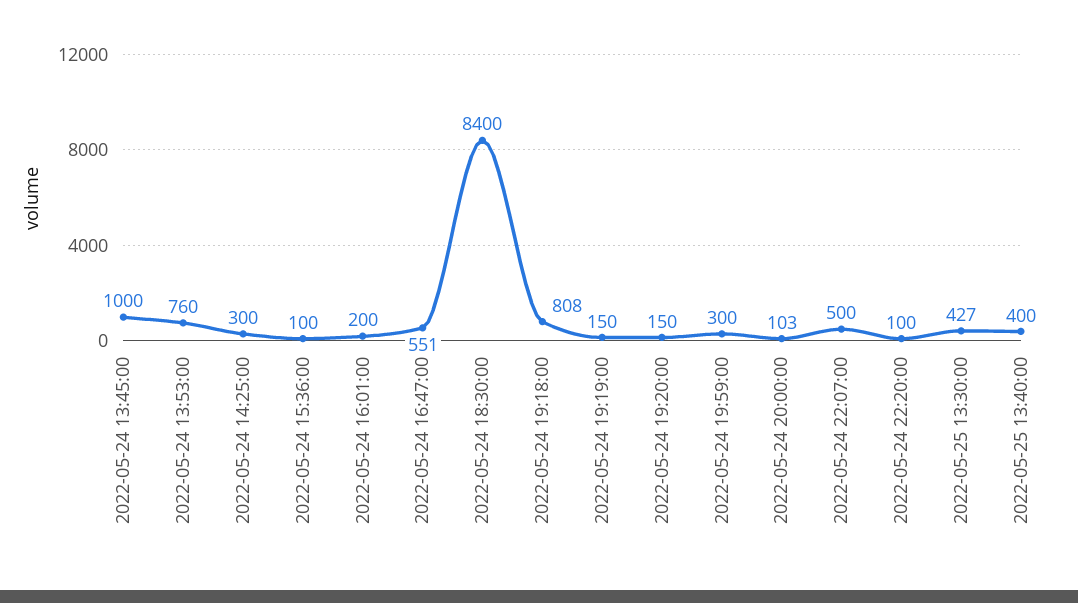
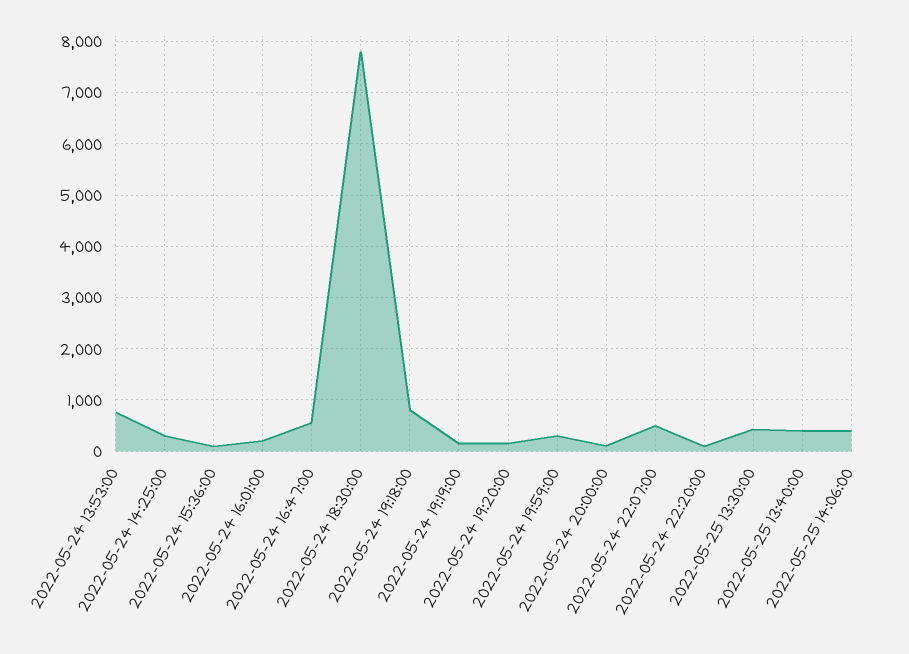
2022-05-24 13:45:00: 1000 -> none
2022-05-24 18:30:00: 8400 -> 7800
2022-05-25 14:06:00: none -> 400

